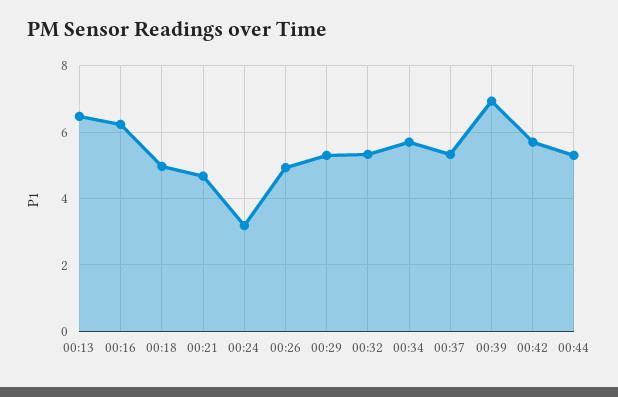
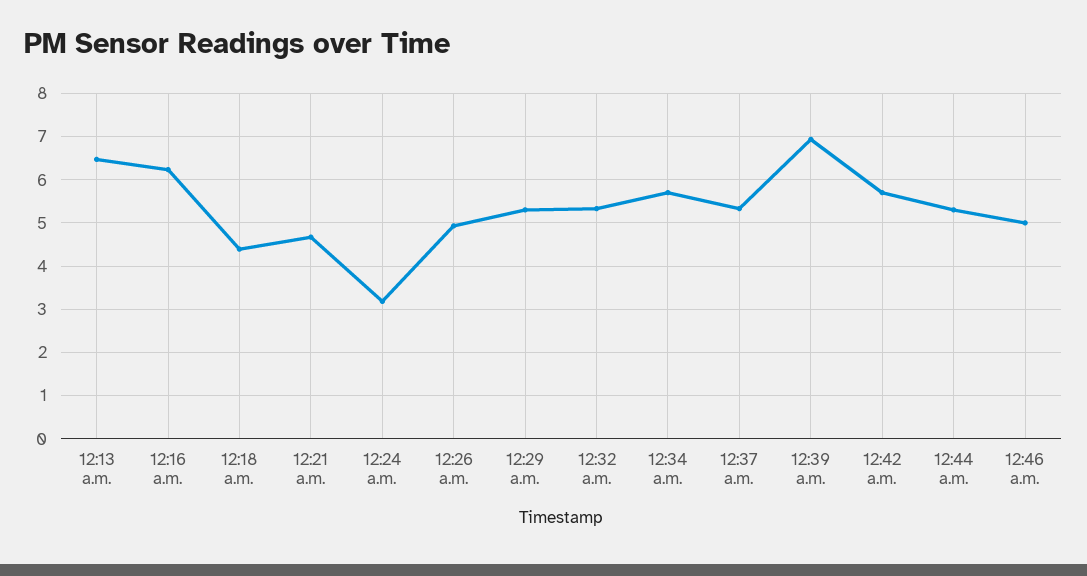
00:18: 5 -> 4.4
12:46 a.m.: none -> 5

